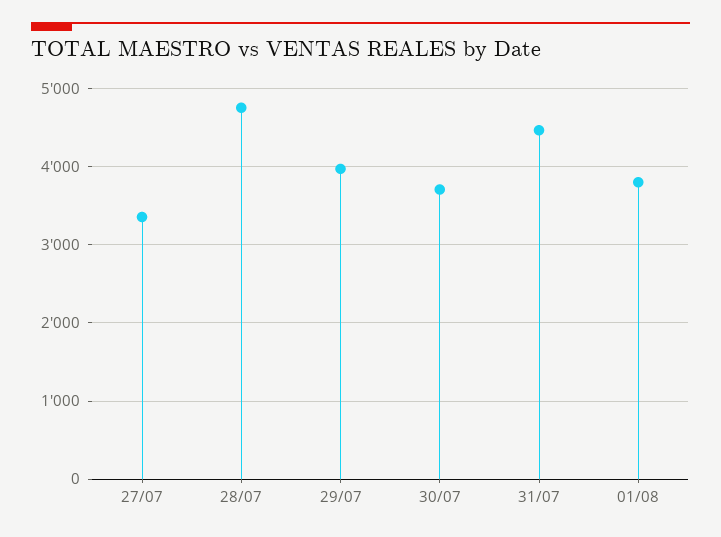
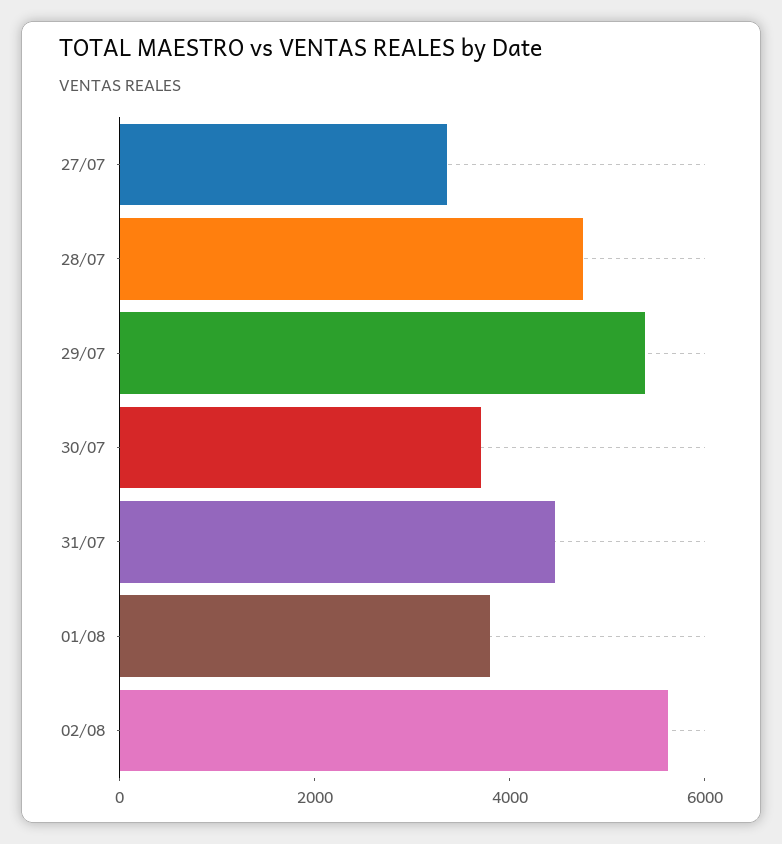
29/07: 4000 -> 5500
02/08: none -> 5500

